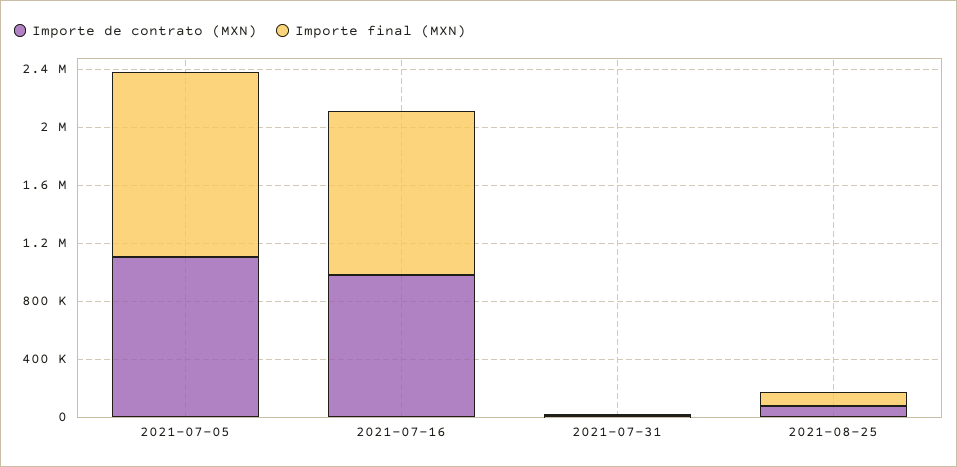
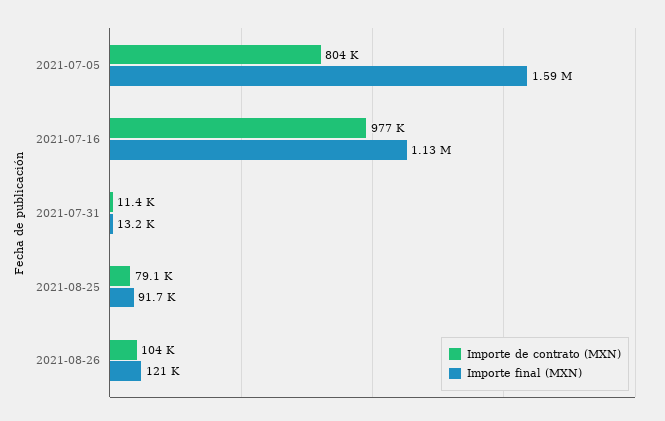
Importe de contrato (MXN), 2021-07-05: 1100000 -> 804000
Importe final (MXN), 2021-07-05: 1300000 -> 1590000
Importe de contrato (MXN), 2021-08-26: none -> 104000
Importe final (MXN), 2021-08-26: none -> 121000

